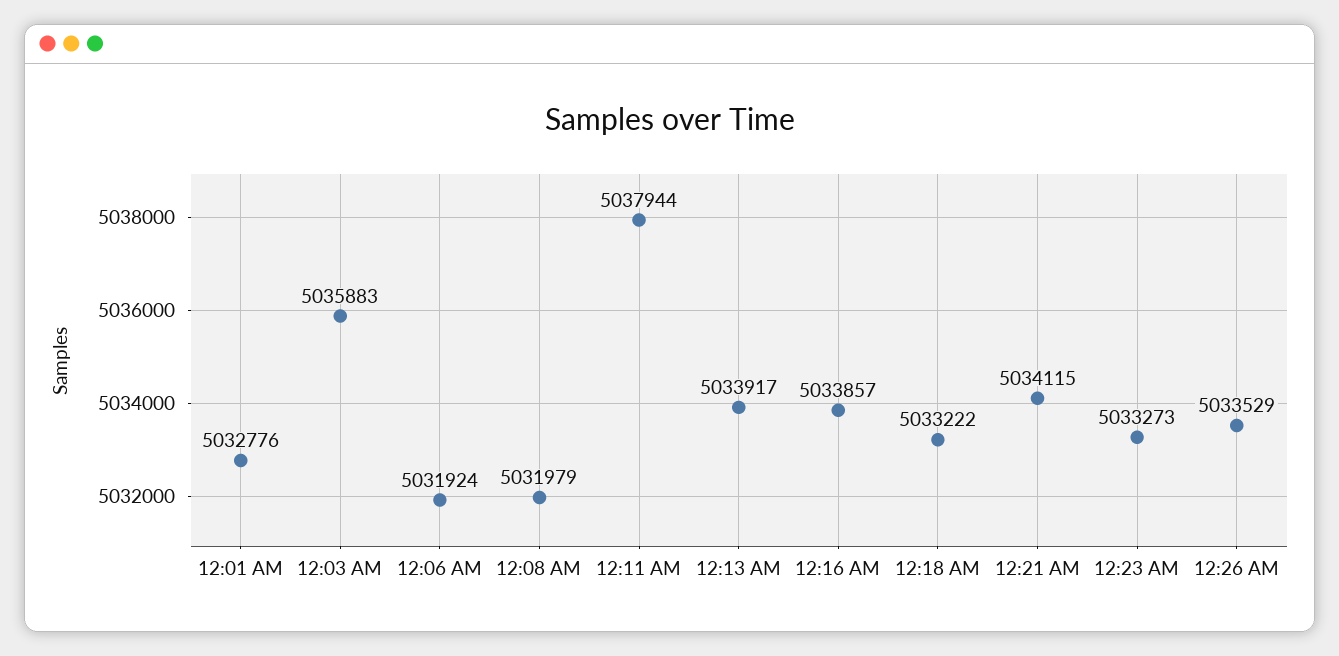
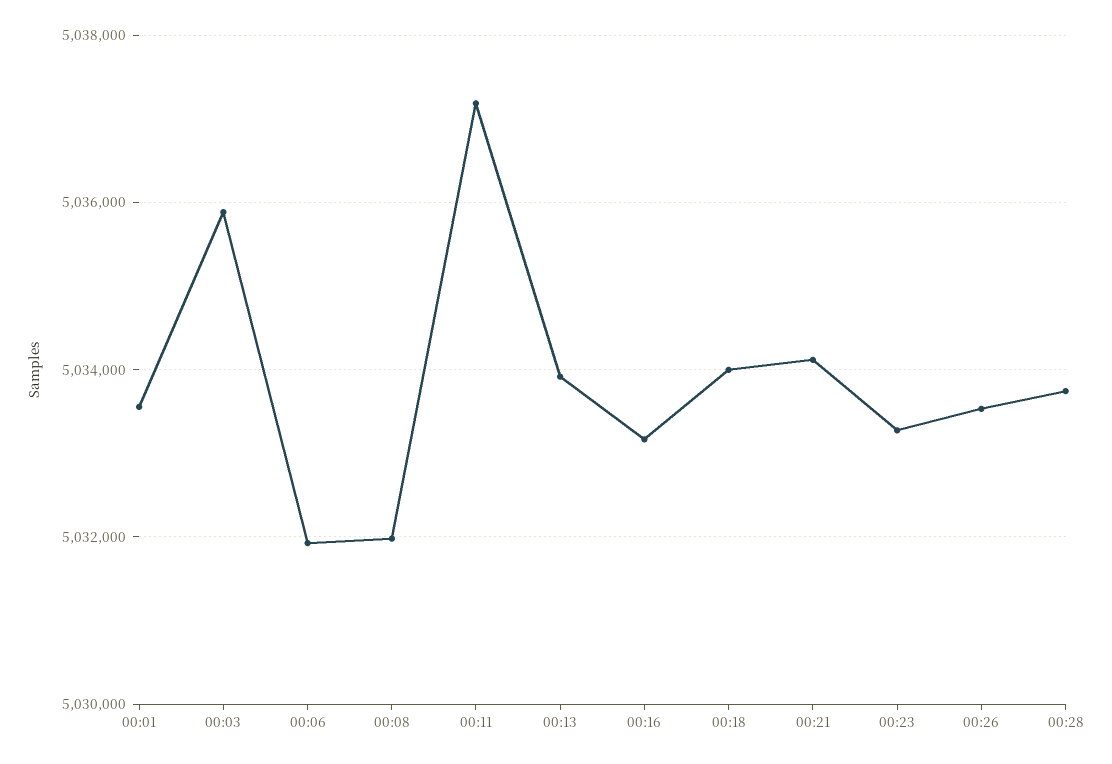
12:01 AM: 5032776 -> 5033600
12:11 AM: 5037944 -> 5037200
12:16 AM: 5033857 -> 5033200
12:18 AM: 5033222 -> 5034000
00:28: none -> 5033800

